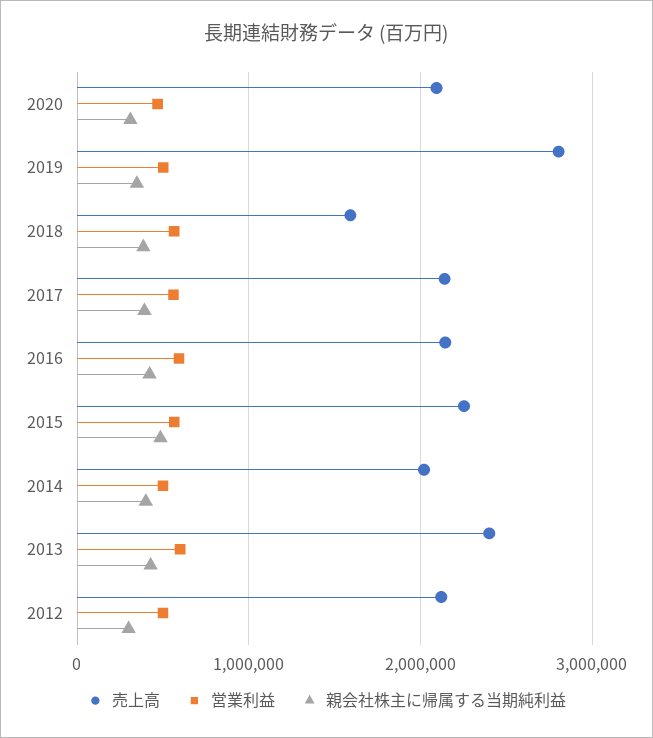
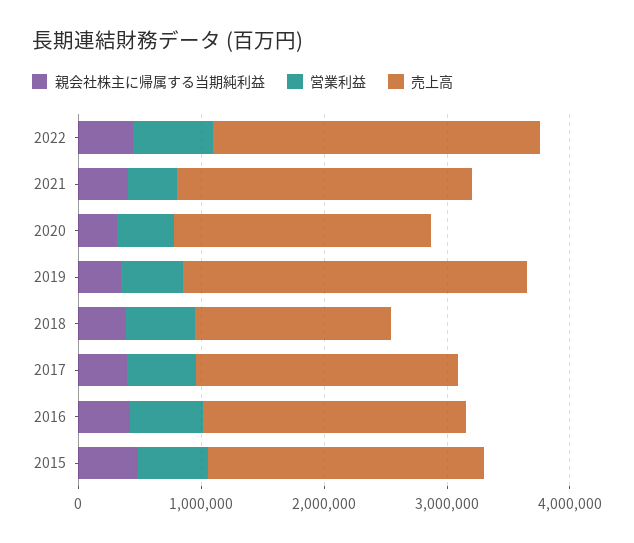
売上高, 2014: 2000000 -> none
営業利益, 2014: 500000 -> none
親会社株主に帰属する当期純利益, 2014: 400000 -> none
売上高, 2013: 2400000 -> none
営業利益, 2013: 600000 -> none
親会社株主に帰属する当期純利益, 2013: 400000 -> none
売上高, 2012: 2100000 -> none
営業利益, 2012: 500000 -> none
親会社株主に帰属する当期純利益, 2012: 300000 -> none
親会社株主に帰属する当期純利益, 2022: none -> 400000
営業利益, 2022: none -> 600000
売上高, 2022: none -> 2600000
親会社株主に帰属する当期純利益, 2021: none -> 400000
営業利益, 2021: none -> 400000
売上高, 2021: none -> 2400000

